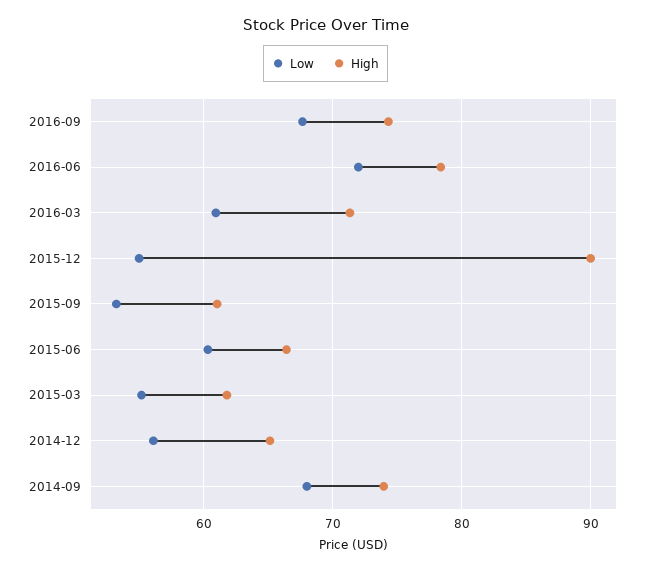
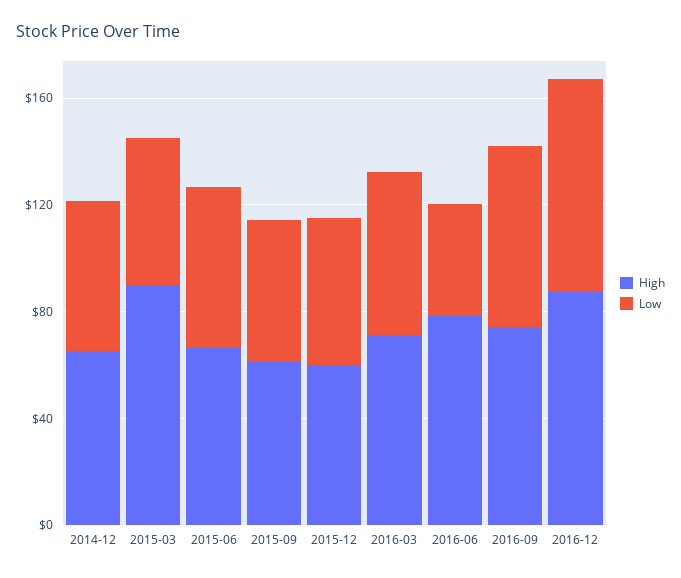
Low, 2016-06: 72 -> 40
High, 2015-12: 90 -> 60
High, 2015-03: 62 -> 90
Low, 2014-09: 68 -> none
High, 2014-09: 74 -> none
High, 2016-12: none -> 90
Low, 2016-12: none -> 80

